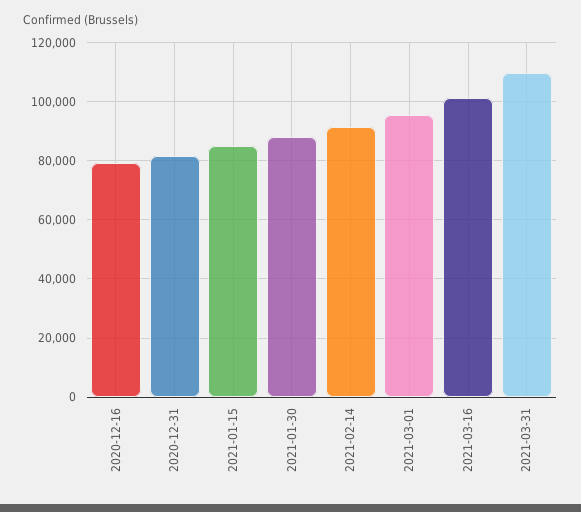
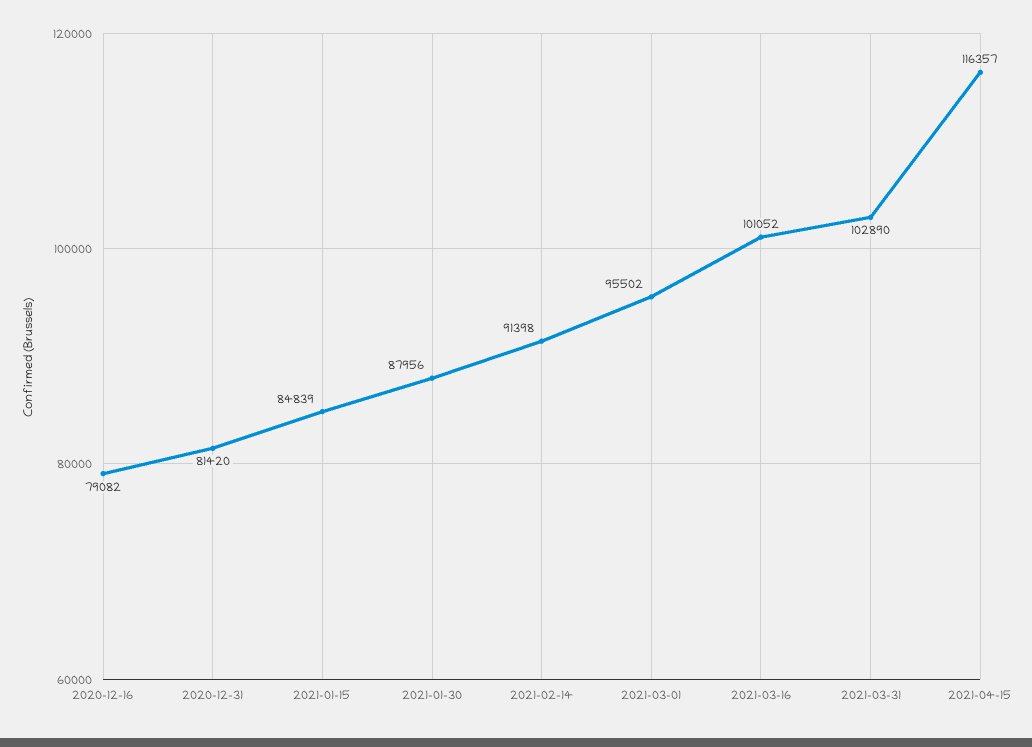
2021-03-31: 110000 -> 102890
2021-04-15: none -> 116357

